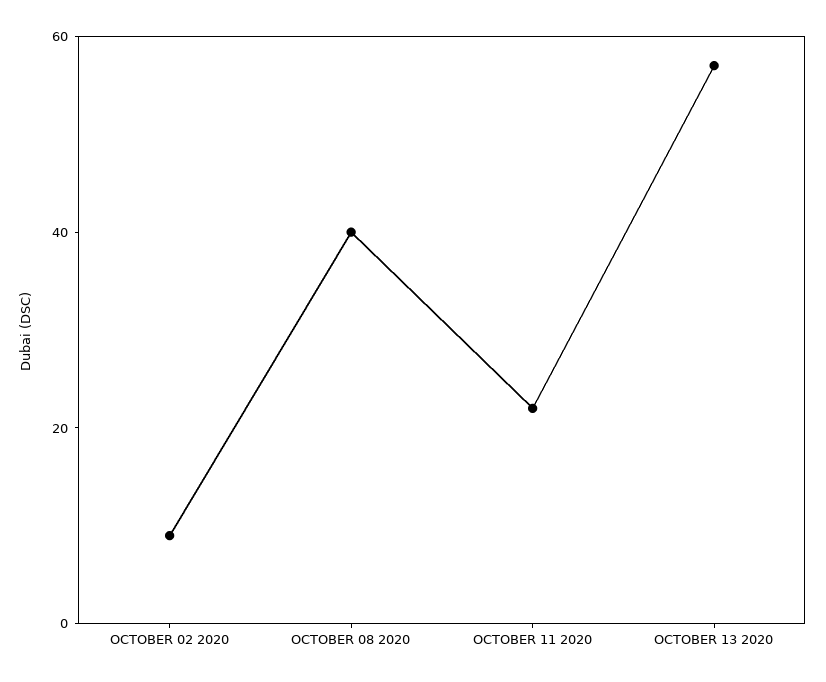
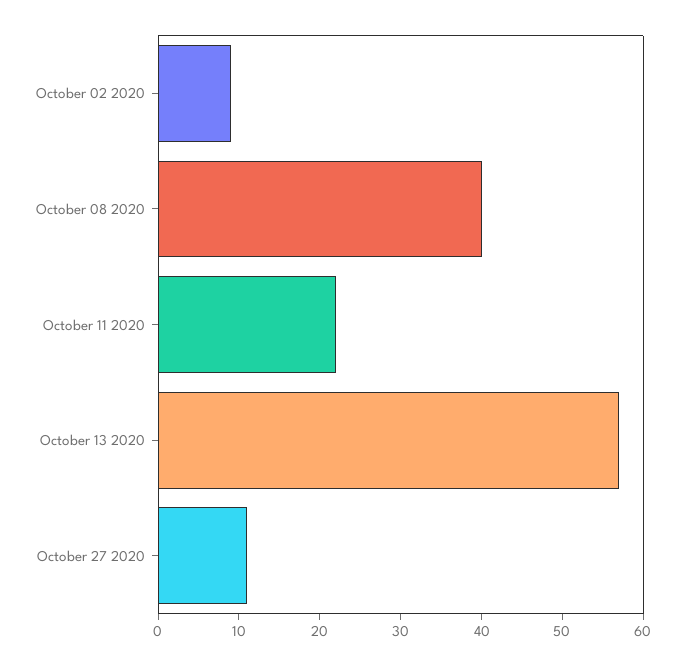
October 27 2020: none -> 11

